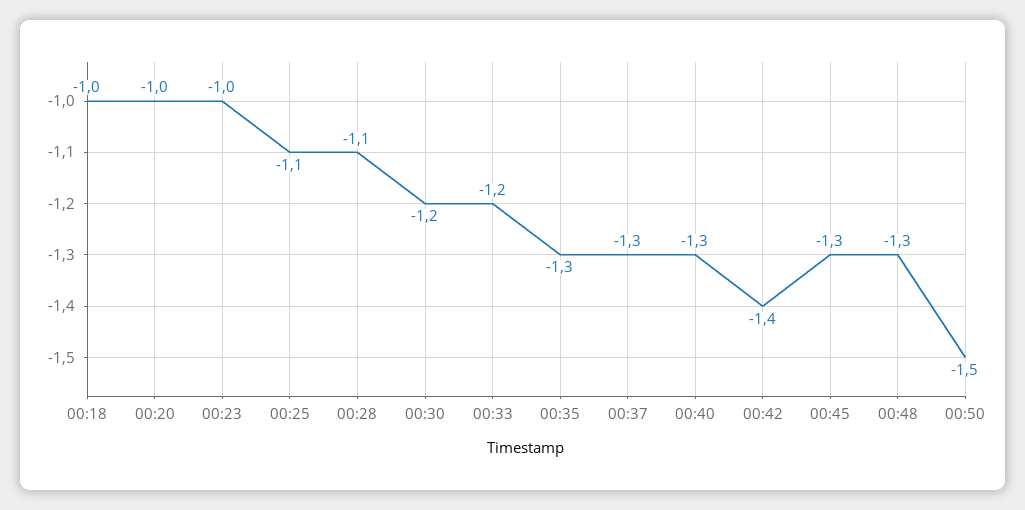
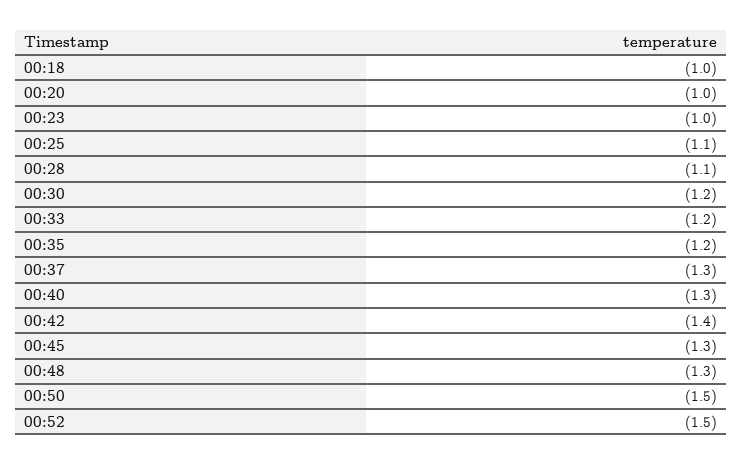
00:35: -1.3 -> -1.2
00:52: none -> -1.5

